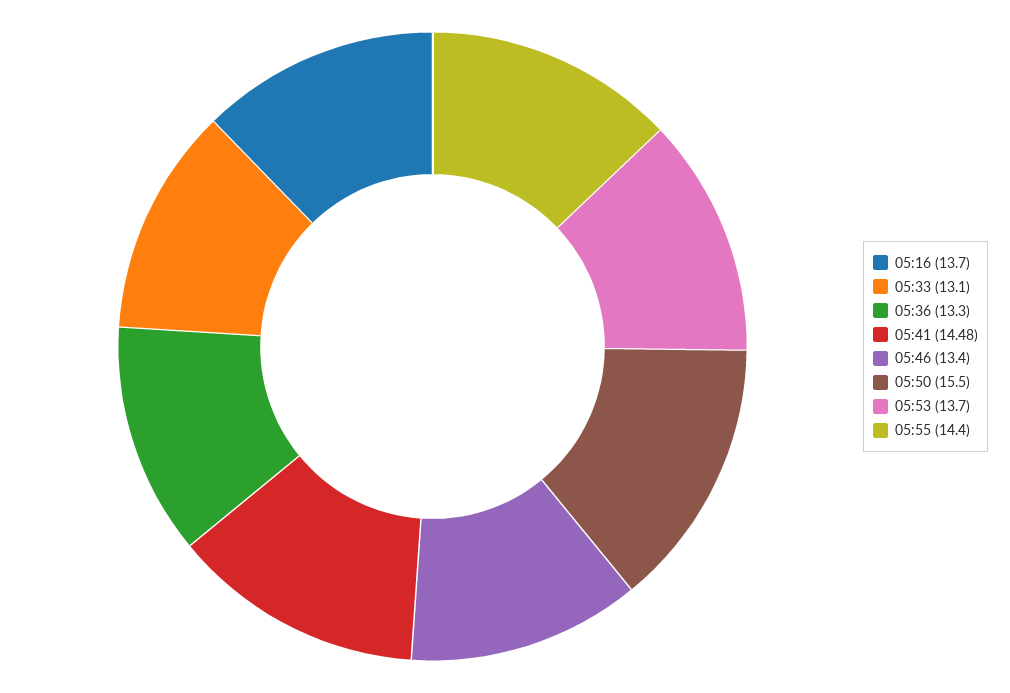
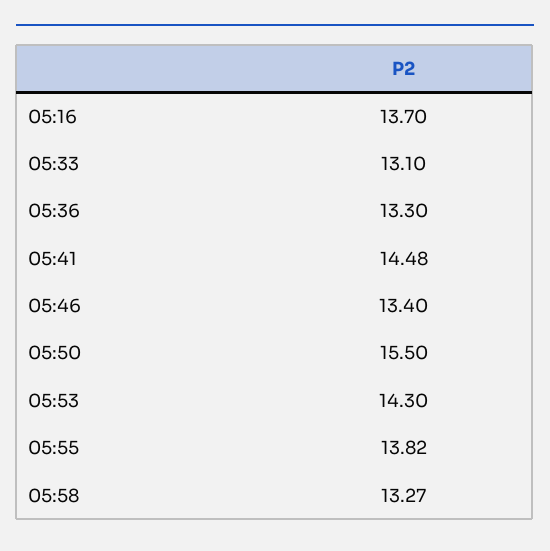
05:53: 13.7 -> 14.3
05:55: 14.4 -> 13.82
05:58: none -> 13.27

